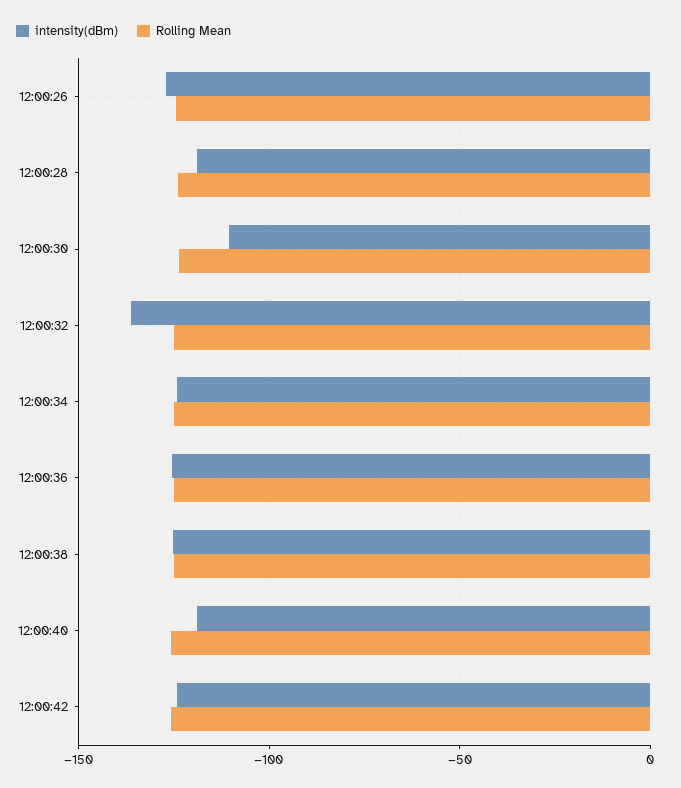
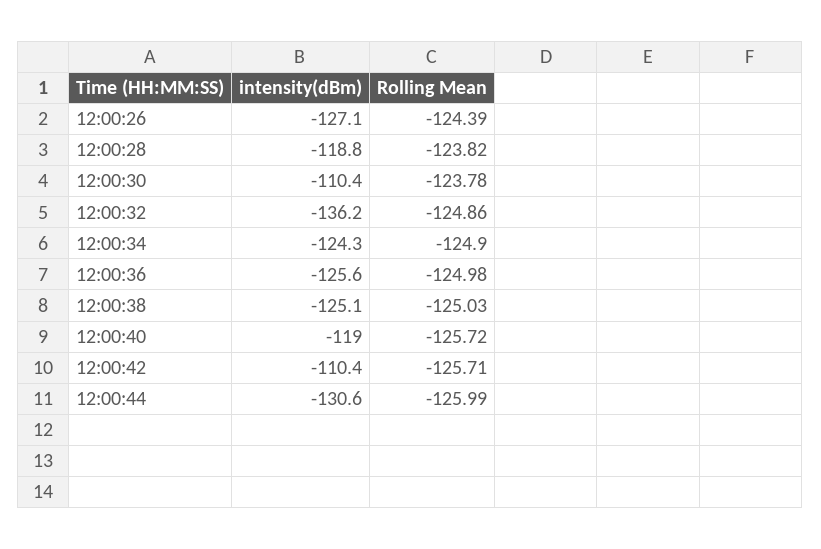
intensity(dBm), 12:00:42: -125 -> -110.4
intensity(dBm), 12:00:44: none -> -130.6
Rolling Mean, 12:00:44: none -> -125.99

